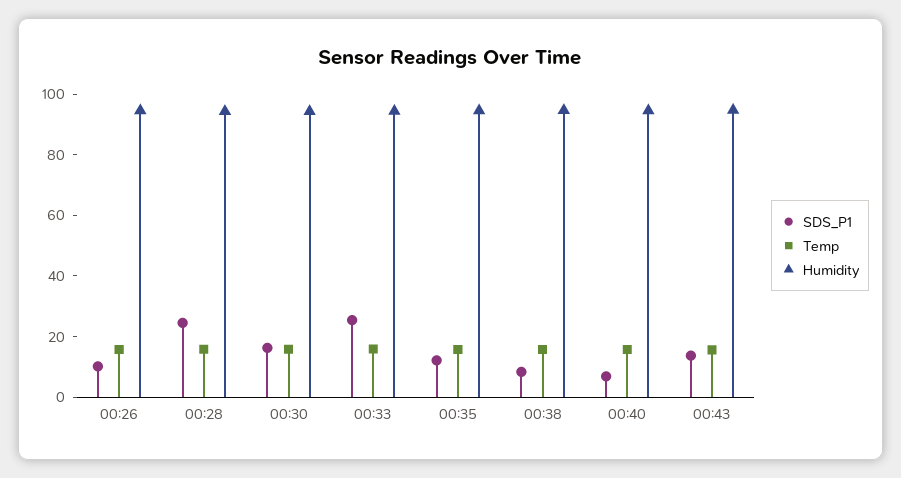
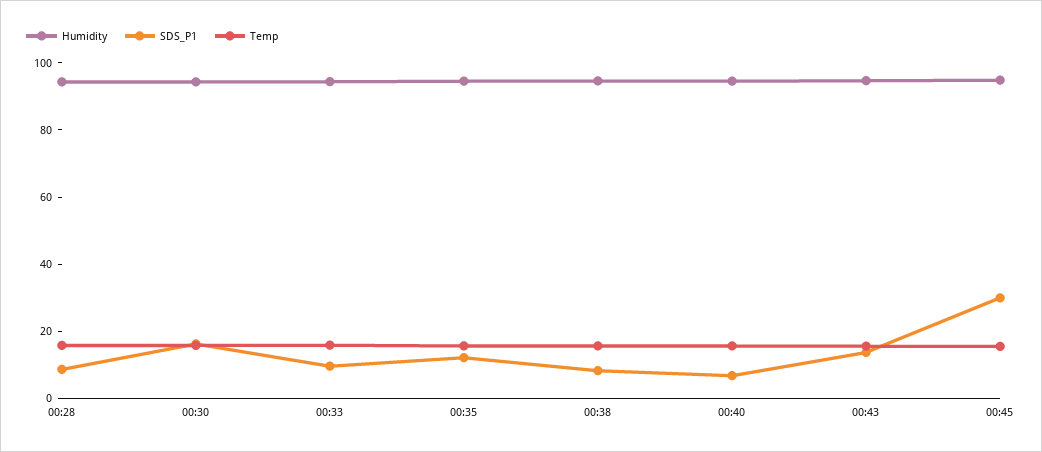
SDS_P1, 00:26: 10 -> none
Temp, 00:26: 15 -> none
Humidity, 00:26: 95 -> none
SDS_P1, 00:28: 25 -> 10
SDS_P1, 00:33: 25 -> 10
Humidity, 00:45: none -> 95
SDS_P1, 00:45: none -> 30
Temp, 00:45: none -> 15

